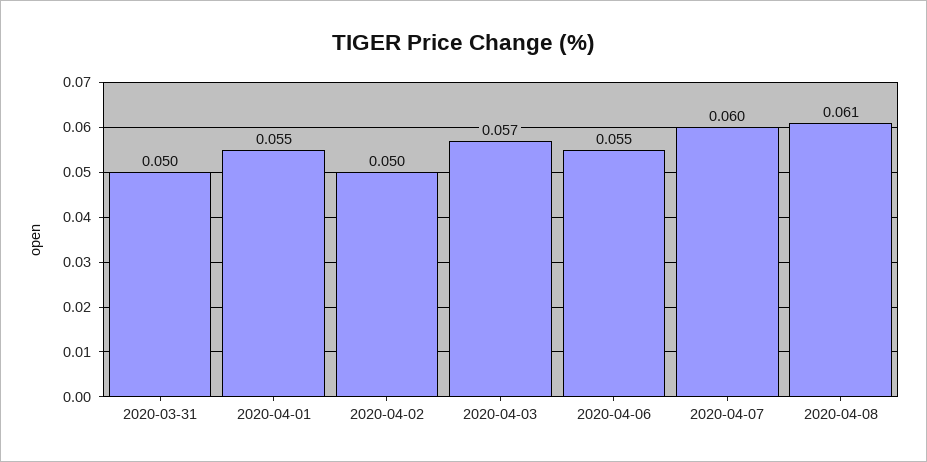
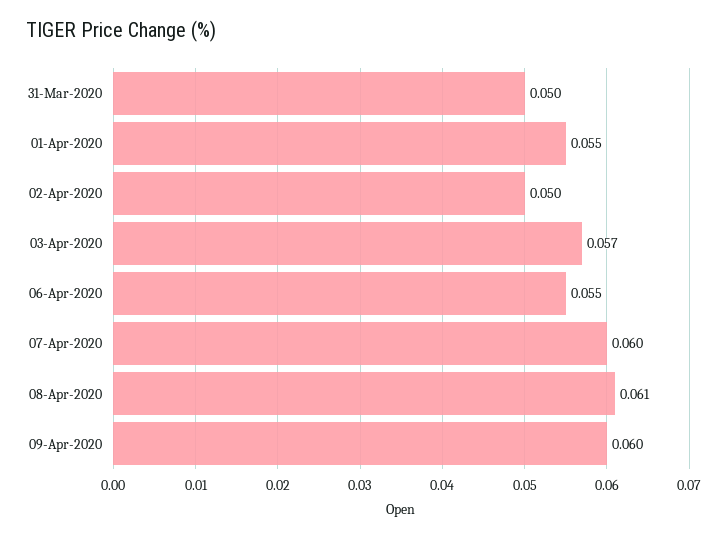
09-Apr-2020: none -> 0.06

